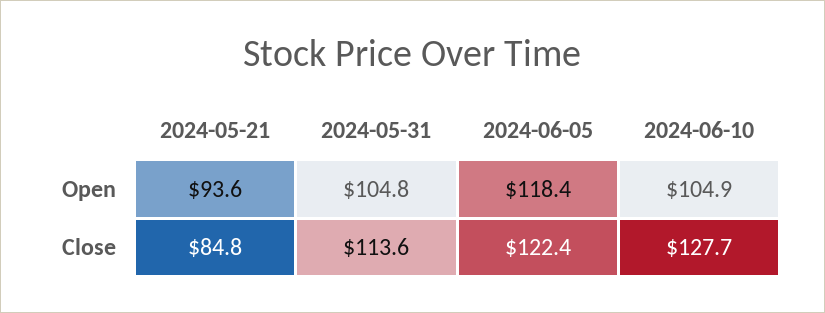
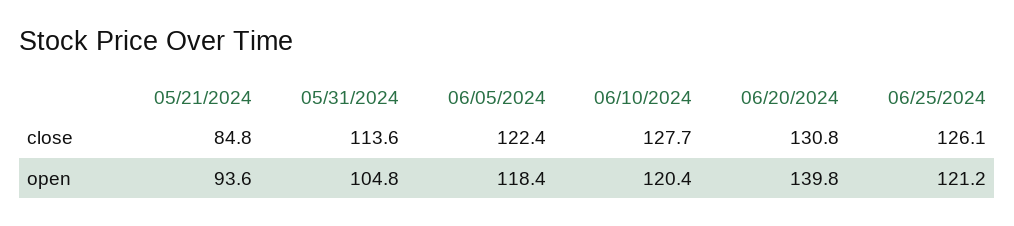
2024-06-10, Open: 104.9 -> 120.4
06/20/2024, Close: none -> 130.8
06/25/2024, Close: none -> 126.1
06/20/2024, Open: none -> 139.8
06/25/2024, Open: none -> 121.2

